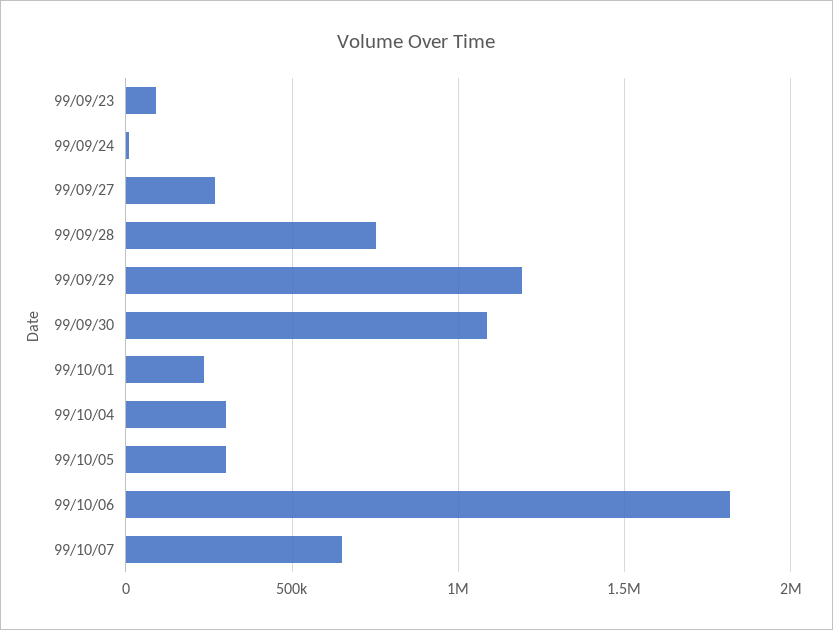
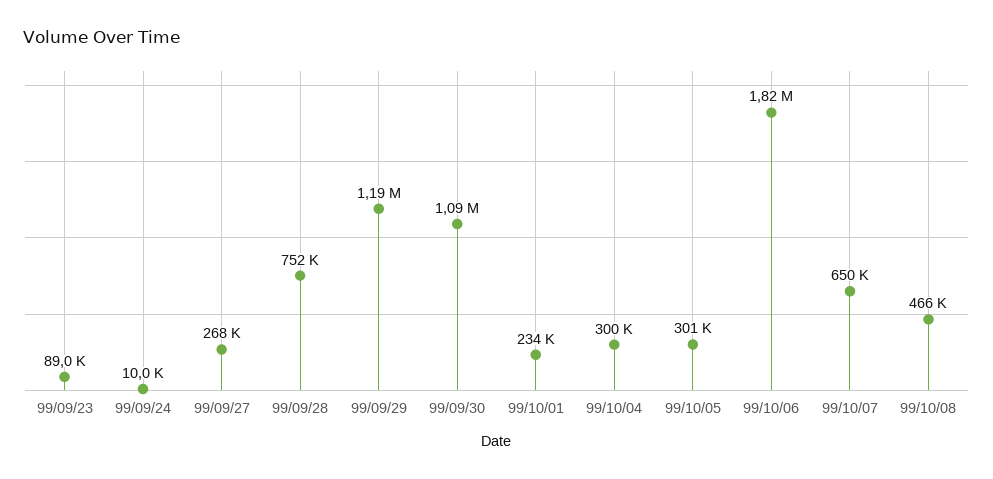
99/10/08: none -> 466000

